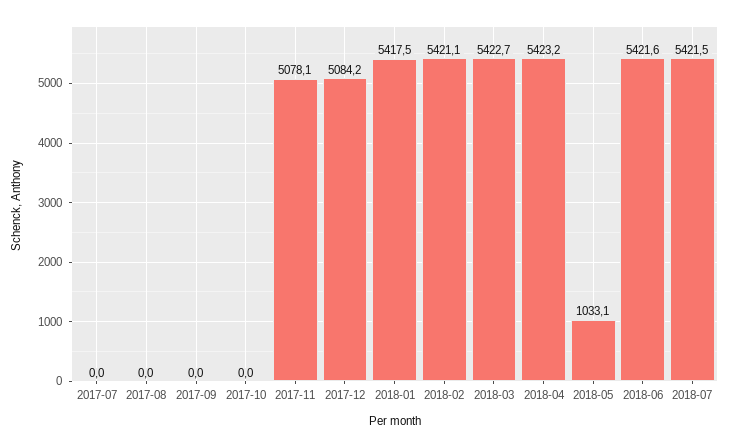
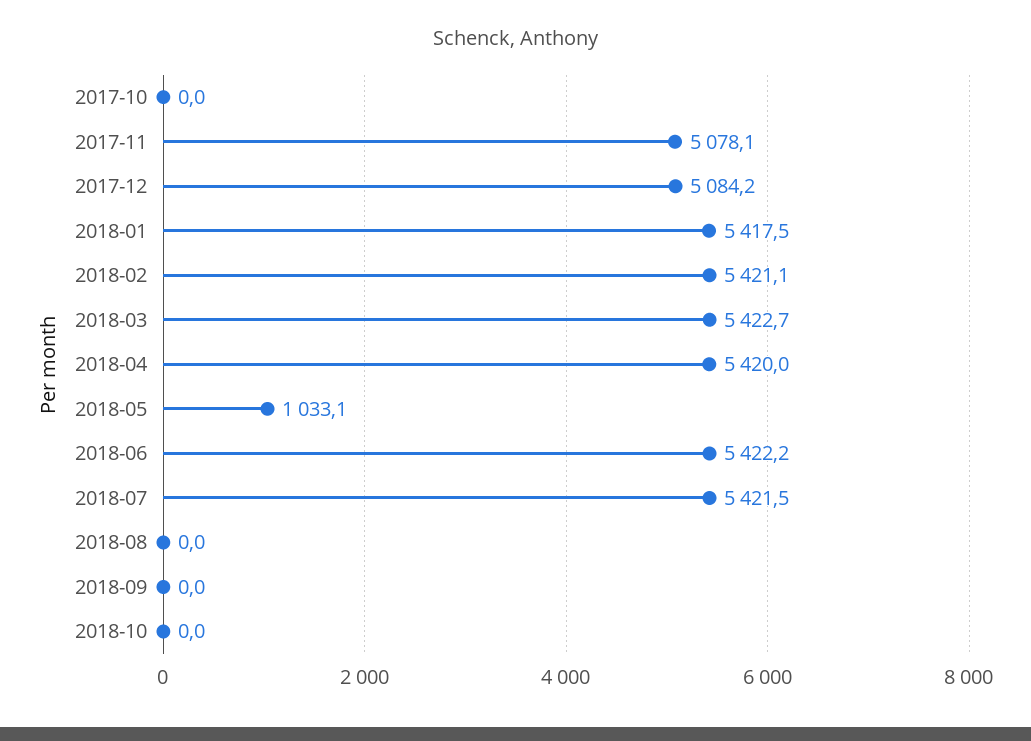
2017-07: 0 -> none
2017-08: 0 -> none
2017-09: 0 -> none
2018-04: 5423.2 -> 5420
2018-06: 5421.6 -> 5422.2
2018-08: none -> 0
2018-09: none -> 0
2018-10: none -> 0

